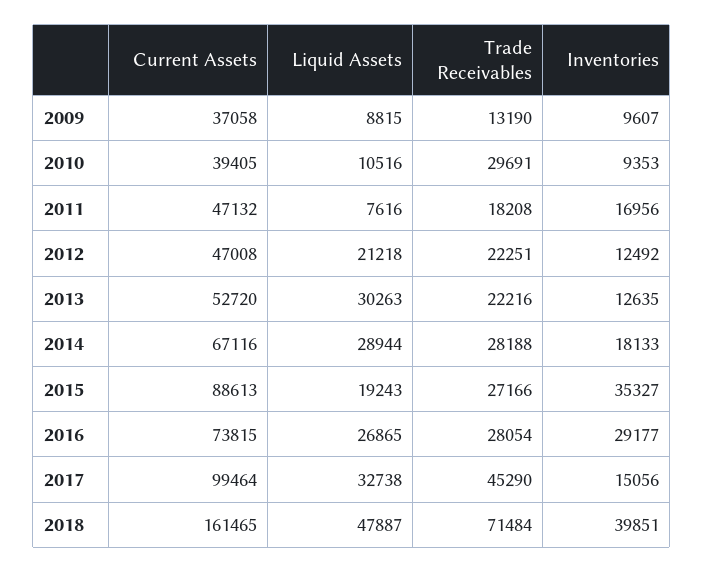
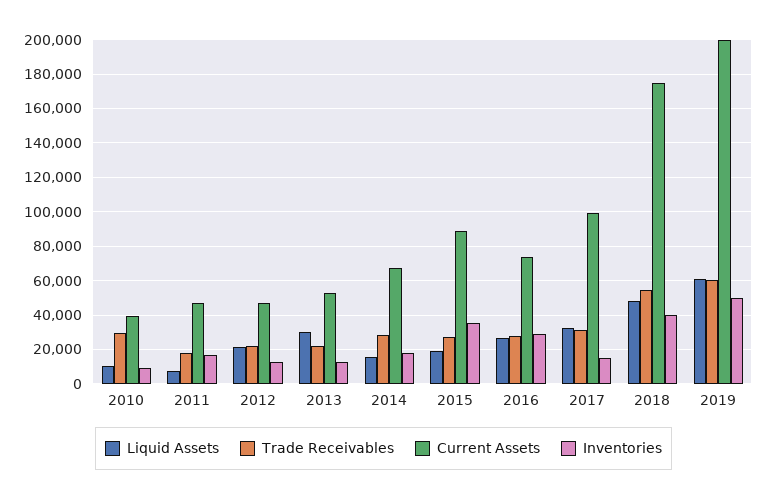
Current Assets, 2009: 37058 -> none
Liquid Assets, 2009: 8815 -> none
Trade Receivables, 2009: 13190 -> none
Inventories, 2009: 9607 -> none
Liquid Assets, 2014: 28944 -> 15000
Trade Receivables, 2017: 45290 -> 30000
Current Assets, 2018: 161465 -> 175000
Trade Receivables, 2018: 71484 -> 55000
Liquid Assets, 2019: none -> 60000
Trade Receivables, 2019: none -> 60000
Current Assets, 2019: none -> 200000
Inventories, 2019: none -> 50000

